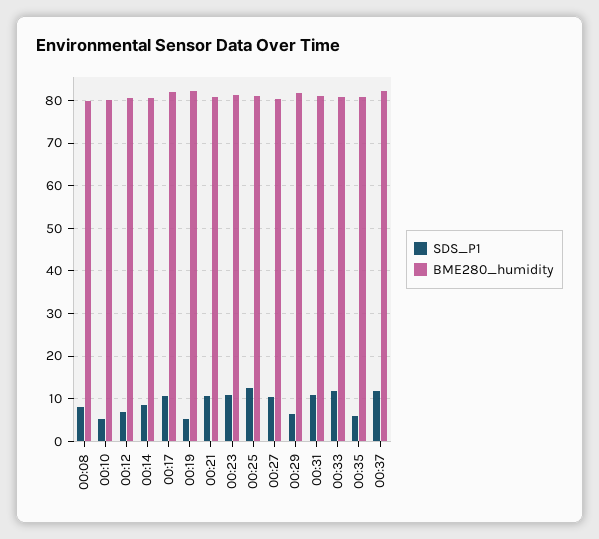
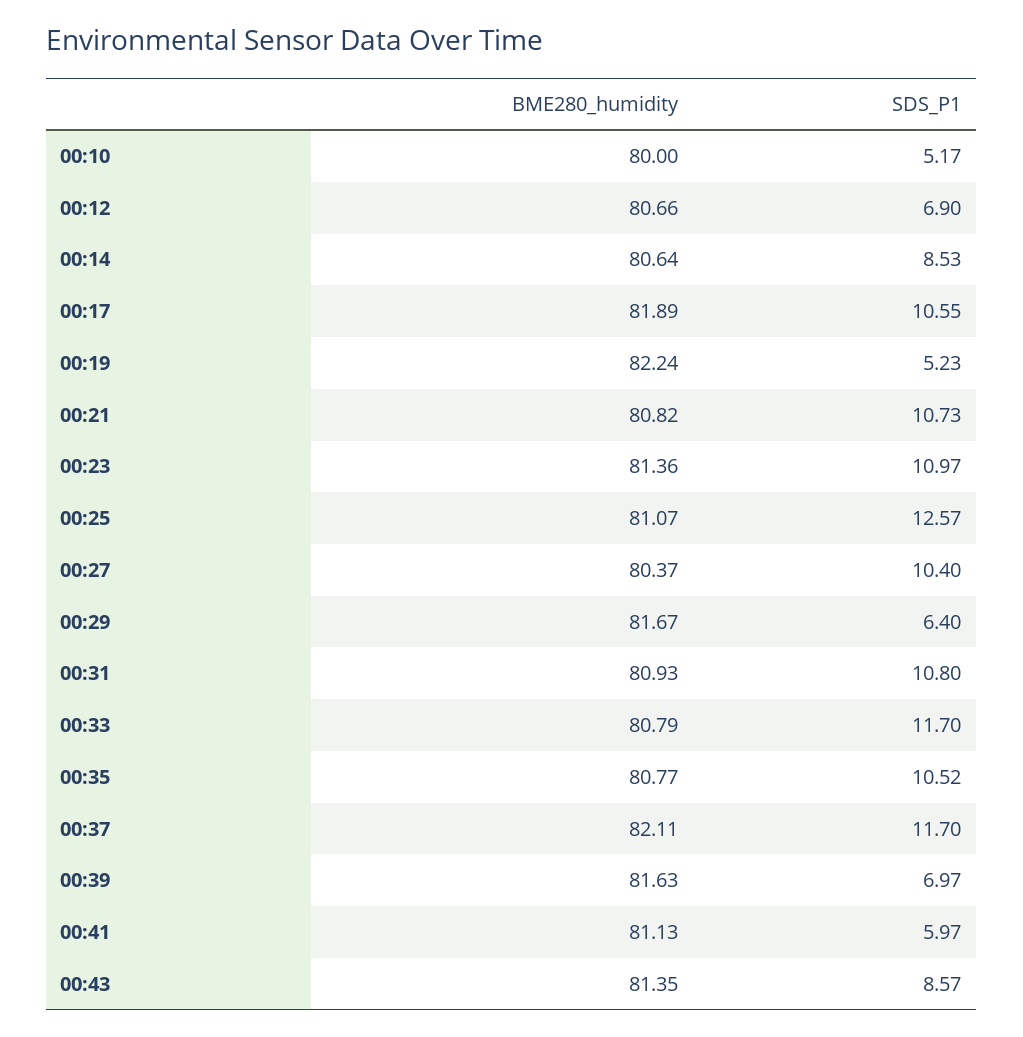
SDS_P1, 00:08: 8 -> none
BME280_humidity, 00:08: 80 -> none
SDS_P1, 00:35: 6 -> 10.52
BME280_humidity, 00:39: none -> 81.63
SDS_P1, 00:39: none -> 6.97
BME280_humidity, 00:41: none -> 81.13
SDS_P1, 00:41: none -> 5.97
BME280_humidity, 00:43: none -> 81.35
SDS_P1, 00:43: none -> 8.57

